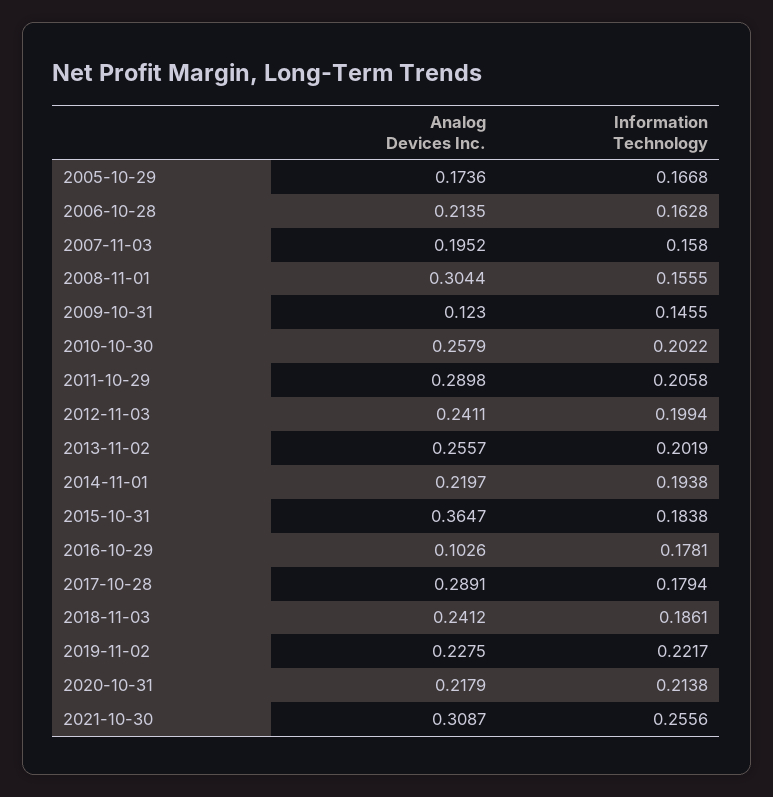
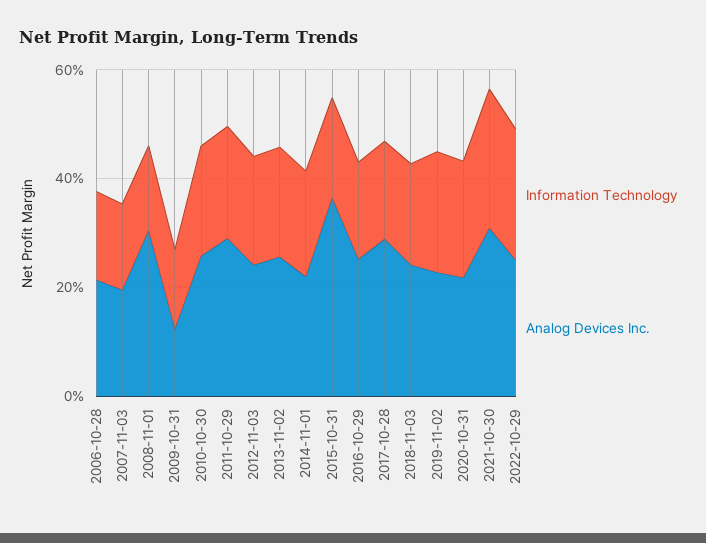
Analog Devices Inc., 2005-10-29: 0.1736 -> none
Information Technology, 2005-10-29: 0.1668 -> none
Analog Devices Inc., 2016-10-29: 0.1026 -> 0.25
Information Technology, 2022-10-29: none -> 0.25
Analog Devices Inc., 2022-10-29: none -> 0.25

